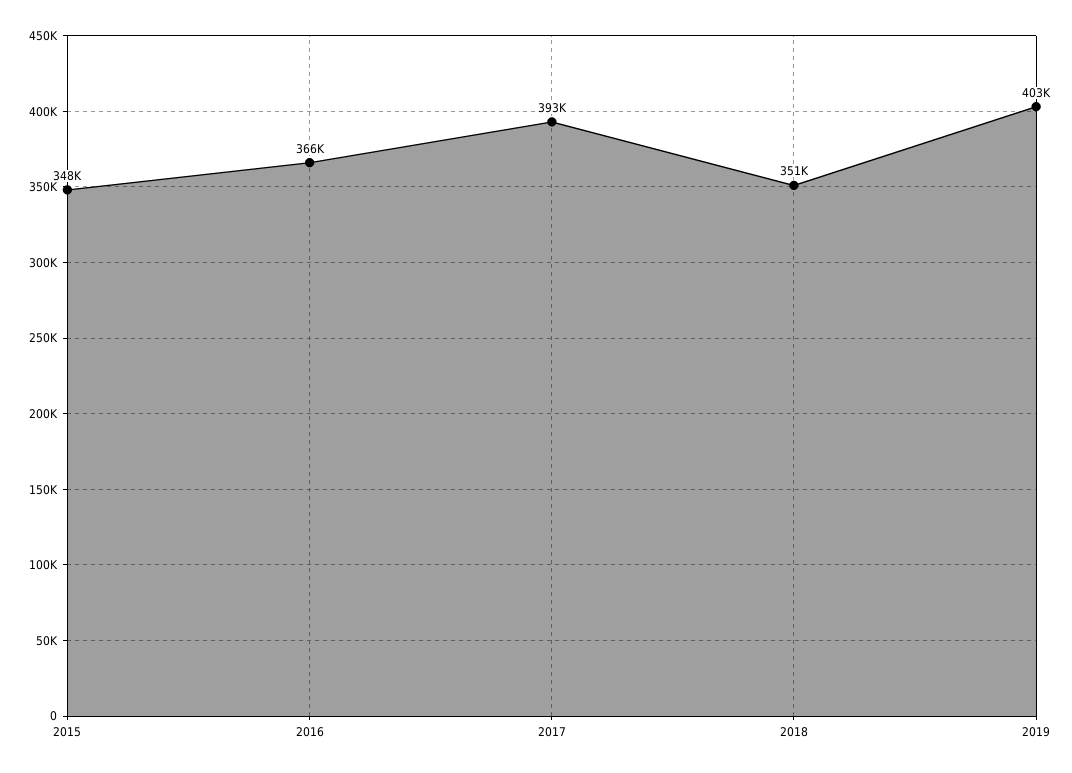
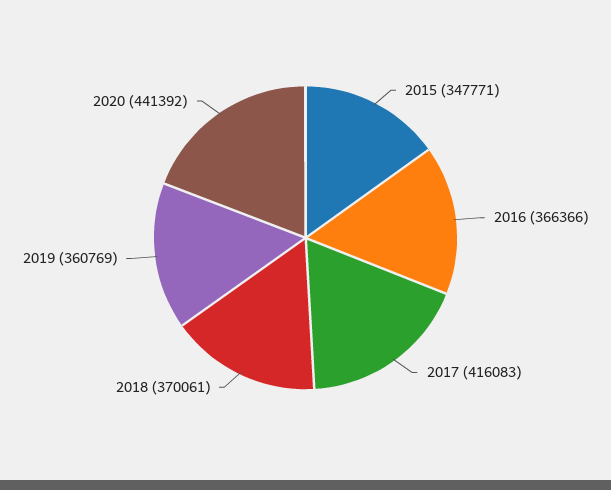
2017: 393000 -> 416083
2018: 351000 -> 370061
2019: 403000 -> 360769
2020: none -> 441392

